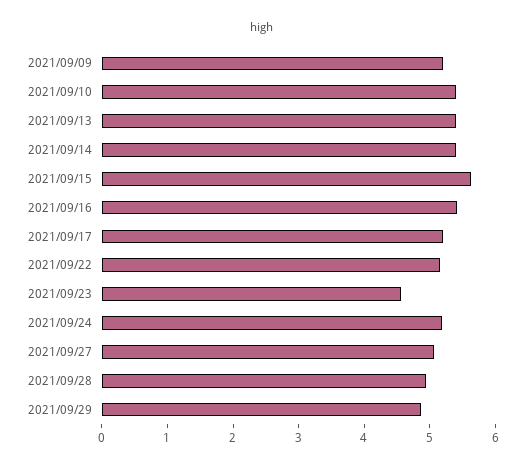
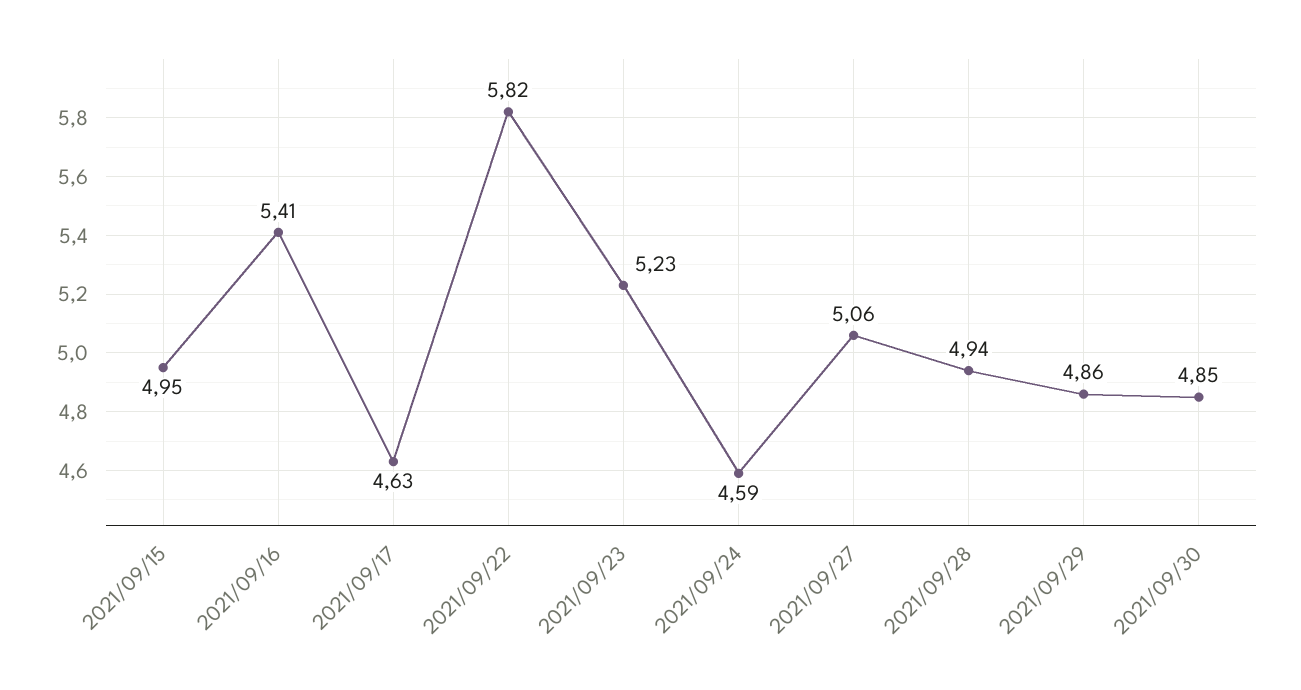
2021/09/09: 5.2 -> none
2021/09/10: 5.4 -> none
2021/09/13: 5.4 -> none
2021/09/14: 5.4 -> none
2021/09/15: 5.6 -> 4.95
2021/09/17: 5.2 -> 4.63
2021/09/22: 5.2 -> 5.82
2021/09/23: 4.6 -> 5.23
2021/09/24: 5.2 -> 4.59
2021/09/30: none -> 4.85

